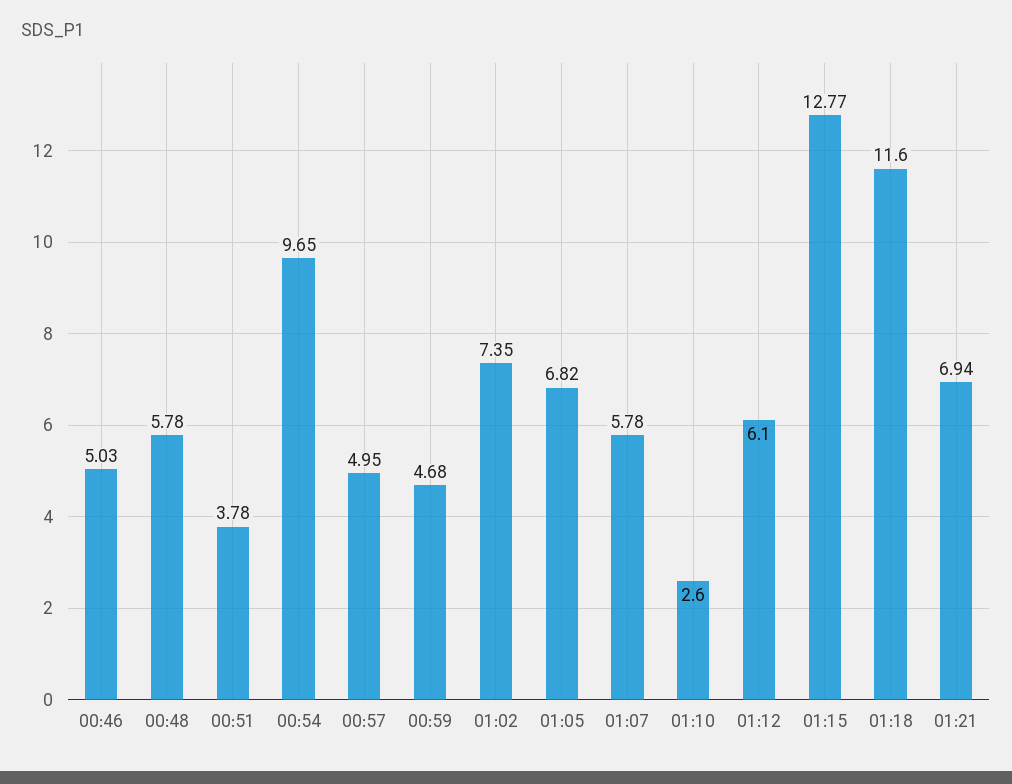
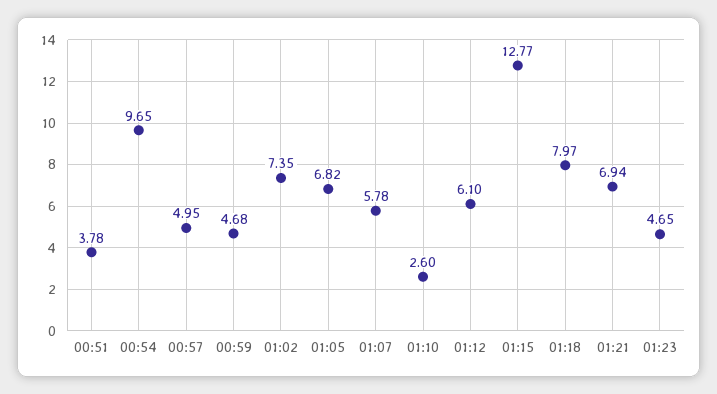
00:46: 5.03 -> none
00:48: 5.78 -> none
01:18: 11.6 -> 7.97
01:23: none -> 4.65

